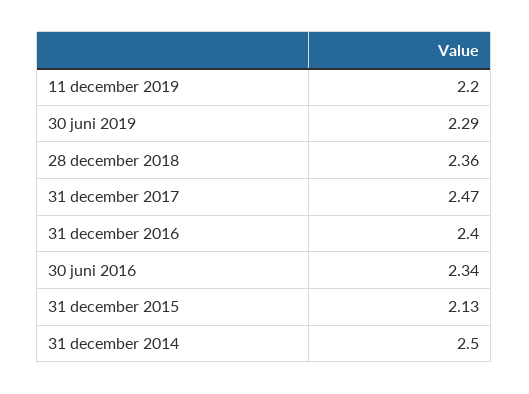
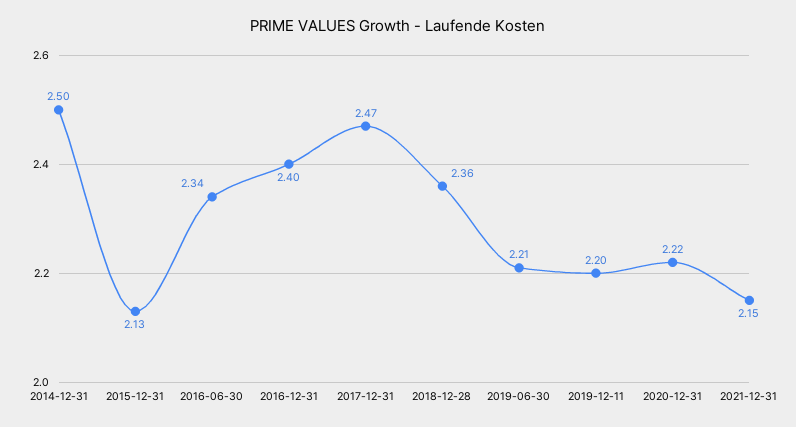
30 juni 2019: 2.29 -> 2.21
2020-12-31: none -> 2.22
2021-12-31: none -> 2.15

